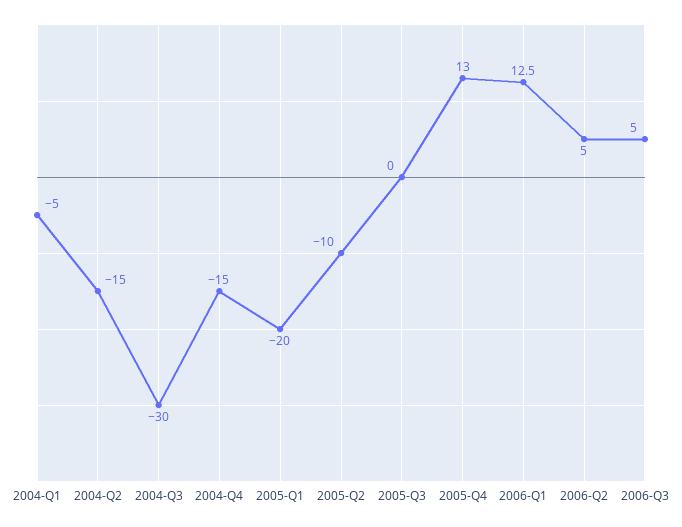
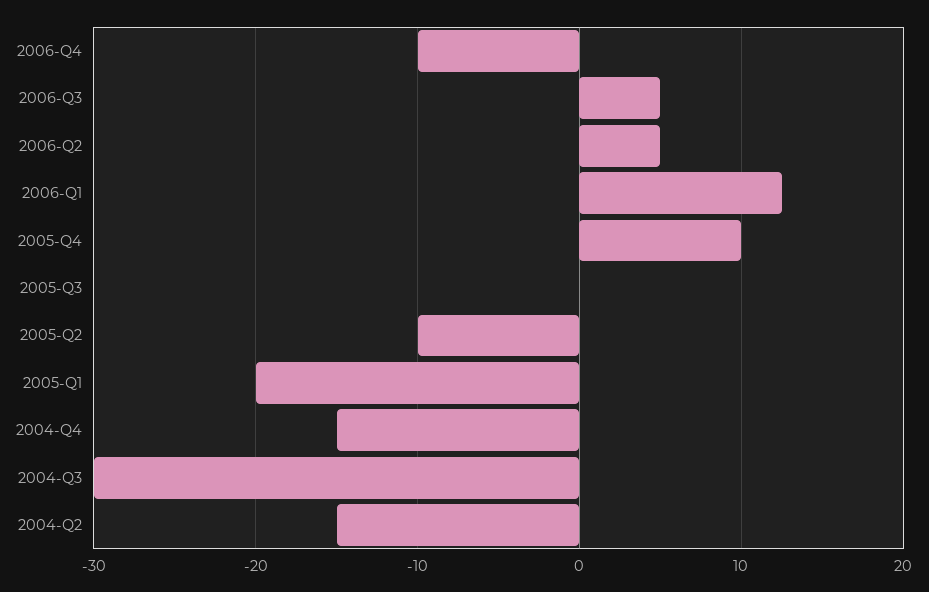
2004-Q1: -5 -> none
2005-Q4: 13 -> 10
2006-Q4: none -> -10

